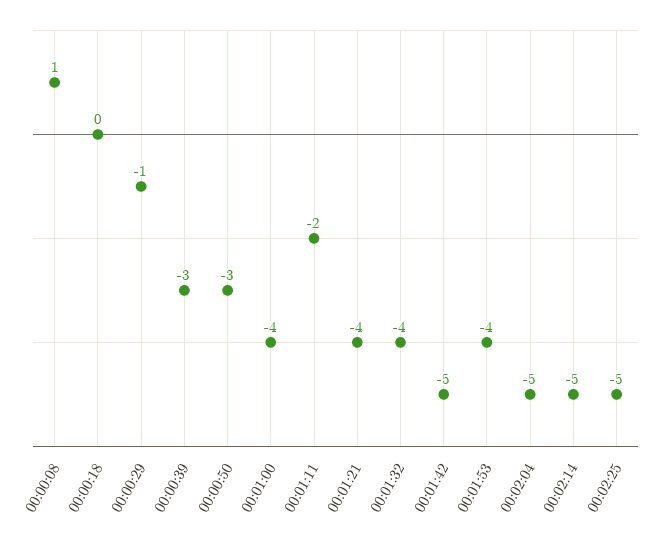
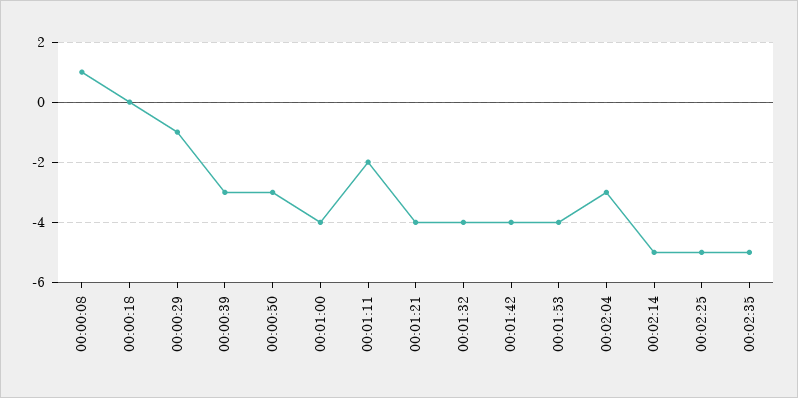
00:01:42: -5 -> -4
00:02:04: -5 -> -3
00:02:35: none -> -5

